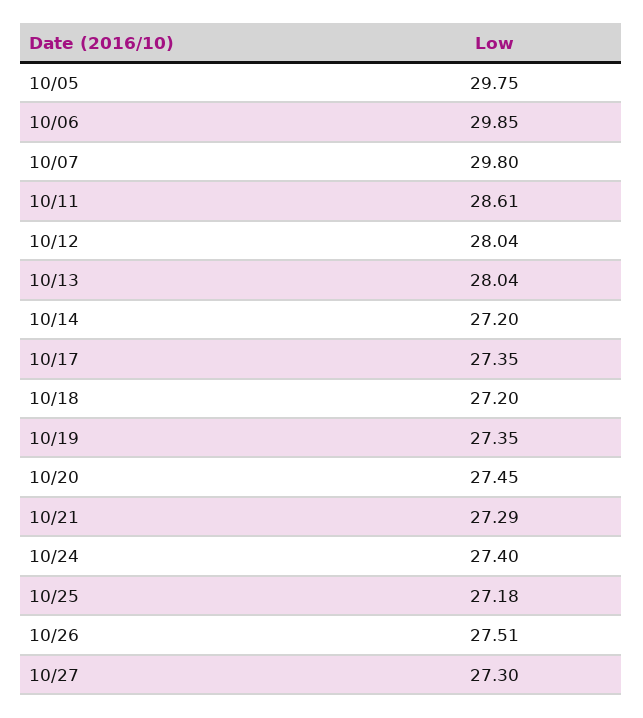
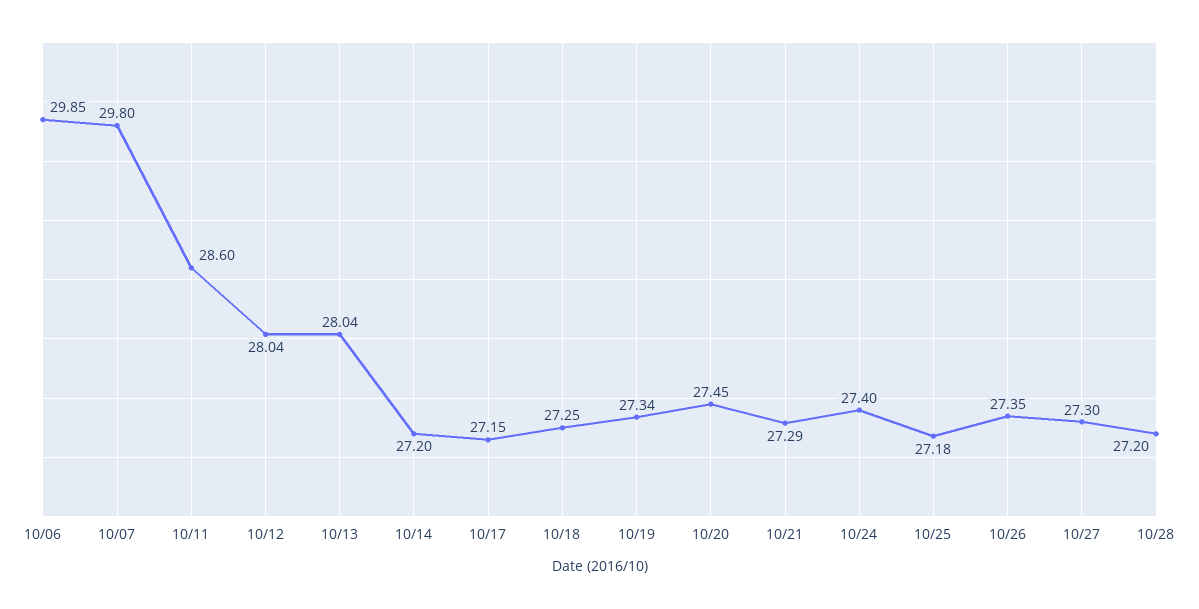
10/05: 29.75 -> none
10/11: 28.61 -> 28.6
10/17: 27.35 -> 27.15
10/18: 27.2 -> 27.25
10/19: 27.35 -> 27.34
10/26: 27.51 -> 27.35
10/28: none -> 27.2

